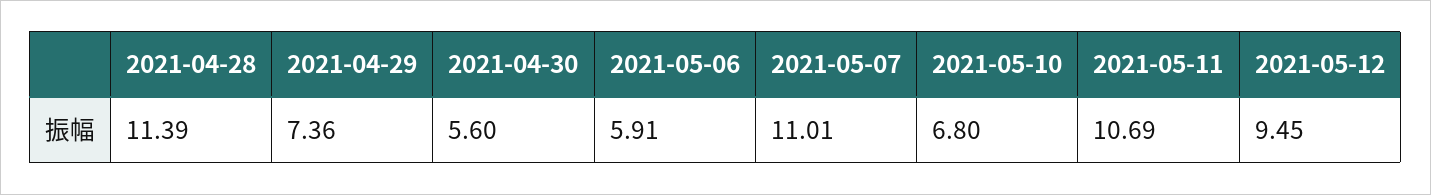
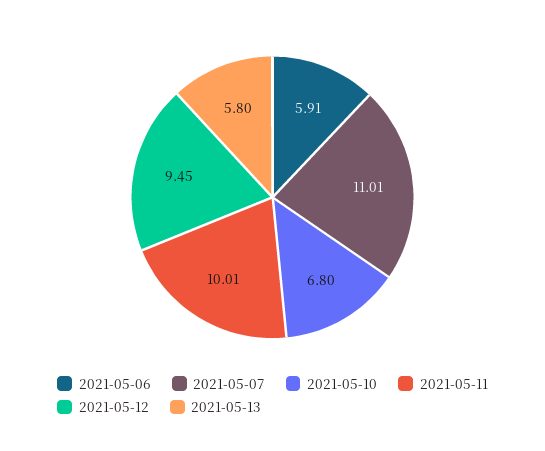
2021-04-28: 11.39 -> none
2021-04-29: 7.36 -> none
2021-04-30: 5.6 -> none
2021-05-11: 10.69 -> 10.01
2021-05-13: none -> 5.8

